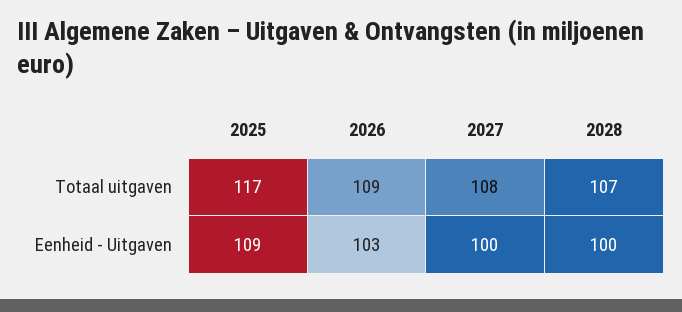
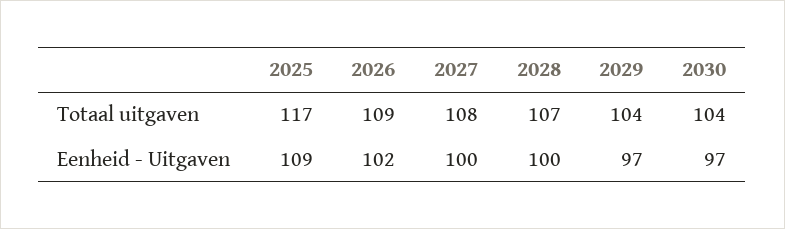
2026, Eenheid - Uitgaven: 103 -> 102
2029, Totaal uitgaven: none -> 104
2030, Totaal uitgaven: none -> 104
2029, Eenheid - Uitgaven: none -> 97
2030, Eenheid - Uitgaven: none -> 97

